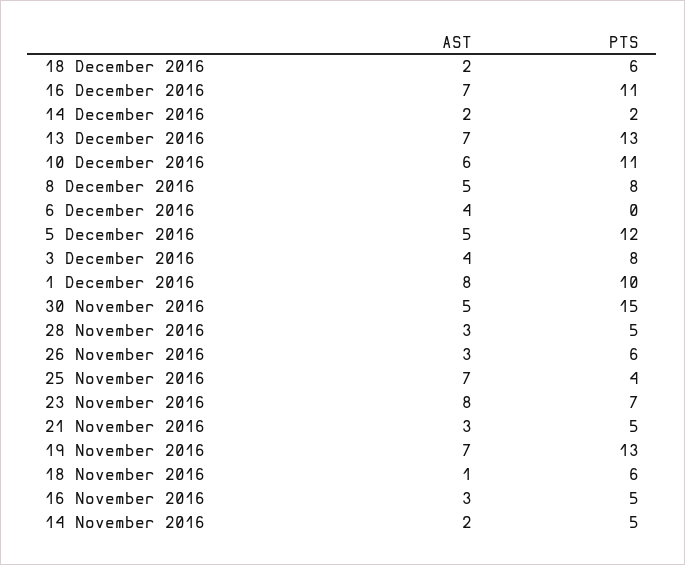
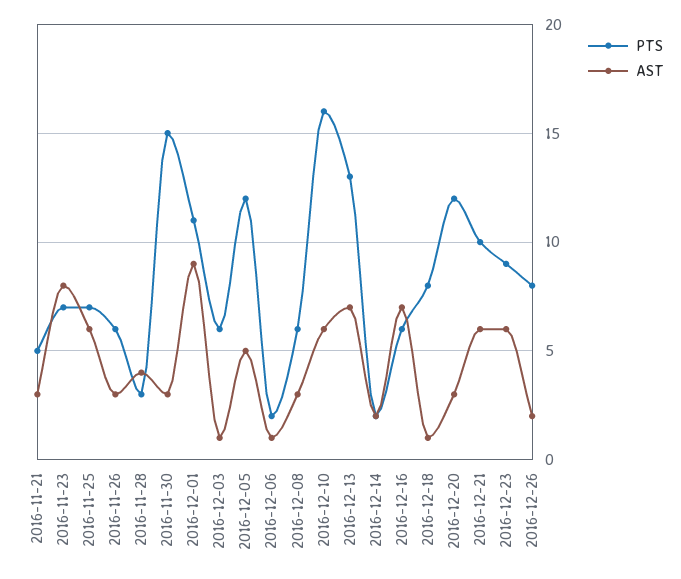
AST, 18 December 2016: 2 -> 1
PTS, 18 December 2016: 6 -> 8
PTS, 16 December 2016: 11 -> 6
PTS, 10 December 2016: 11 -> 16
AST, 8 December 2016: 5 -> 3
PTS, 8 December 2016: 8 -> 6
AST, 6 December 2016: 4 -> 1
PTS, 6 December 2016: 0 -> 2
AST, 3 December 2016: 4 -> 1
PTS, 3 December 2016: 8 -> 6
AST, 1 December 2016: 8 -> 9
PTS, 1 December 2016: 10 -> 11
AST, 30 November 2016: 5 -> 3
AST, 28 November 2016: 3 -> 4
PTS, 28 November 2016: 5 -> 3
AST, 25 November 2016: 7 -> 6
PTS, 25 November 2016: 4 -> 7
AST, 19 November 2016: 7 -> none
PTS, 19 November 2016: 13 -> none
AST, 18 November 2016: 1 -> none
PTS, 18 November 2016: 6 -> none
AST, 16 November 2016: 3 -> none
PTS, 16 November 2016: 5 -> none
AST, 14 November 2016: 2 -> none
PTS, 14 November 2016: 5 -> none
PTS, 2016-12-20: none -> 12
AST, 2016-12-20: none -> 3
PTS, 2016-12-21: none -> 10
AST, 2016-12-21: none -> 6
PTS, 2016-12-23: none -> 9
AST, 2016-12-23: none -> 6
PTS, 2016-12-26: none -> 8
AST, 2016-12-26: none -> 2

